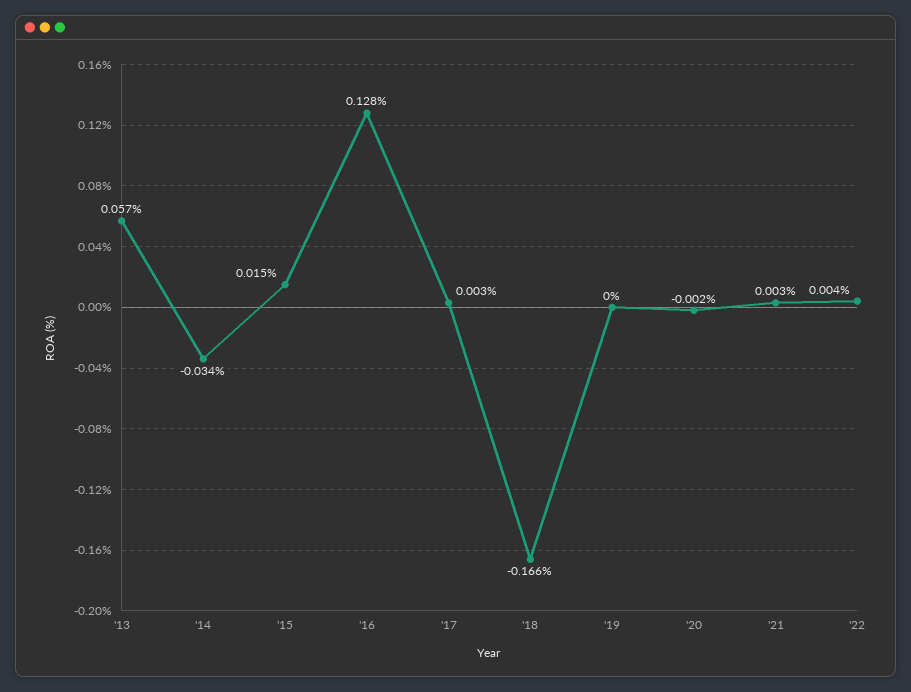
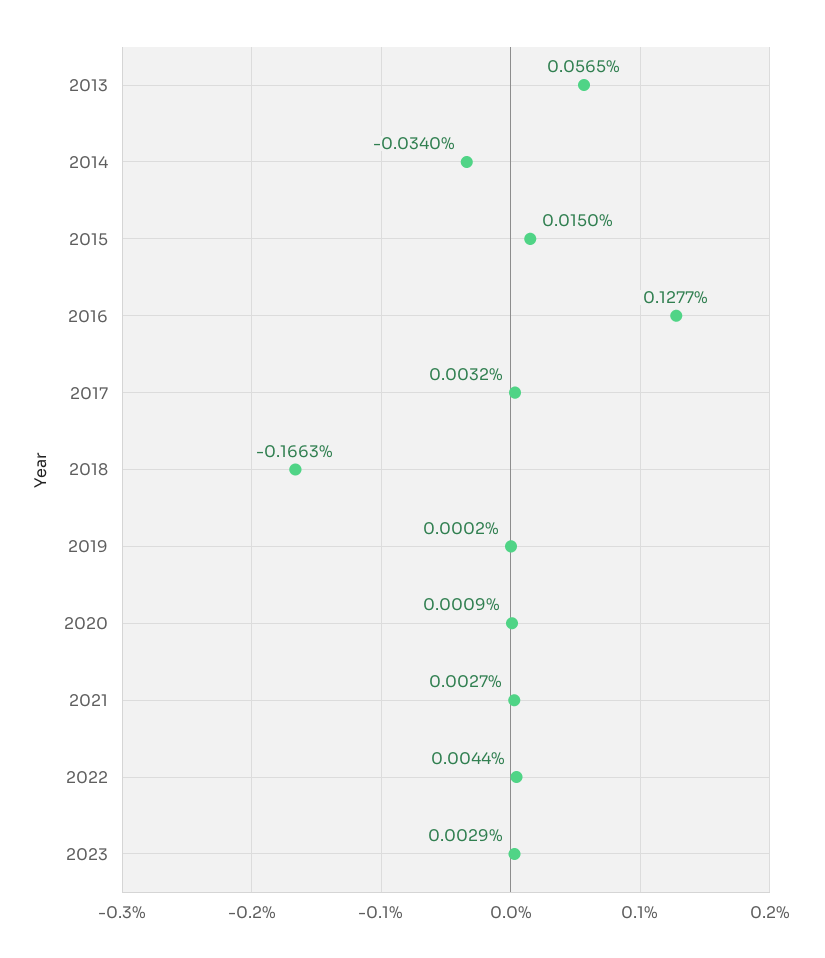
'20: -0.002 -> 0.0009
2023: none -> 0.0029

